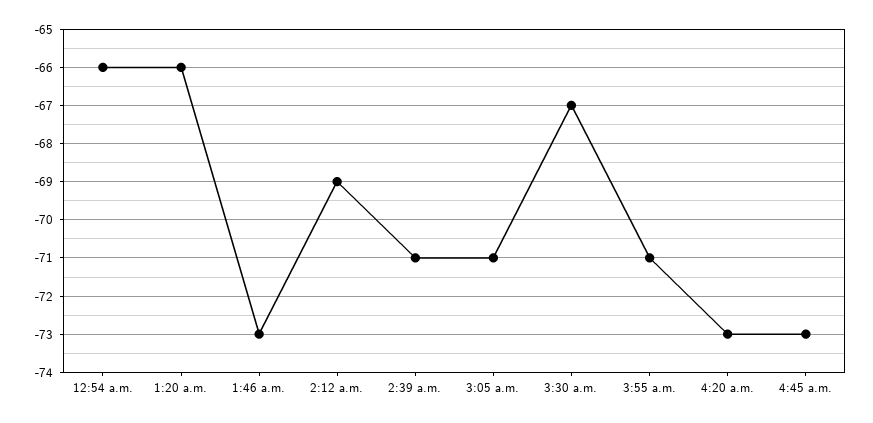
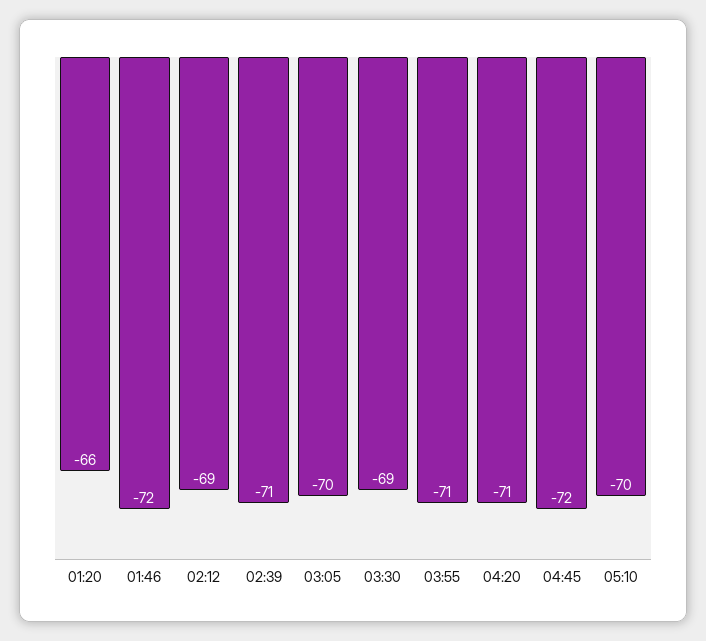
12:54 a.m.: -66 -> none
1:46 a.m.: -73 -> -72
3:05 a.m.: -71 -> -70
3:30 a.m.: -67 -> -69
4:20 a.m.: -73 -> -71
4:45 a.m.: -73 -> -72
05:10: none -> -70

